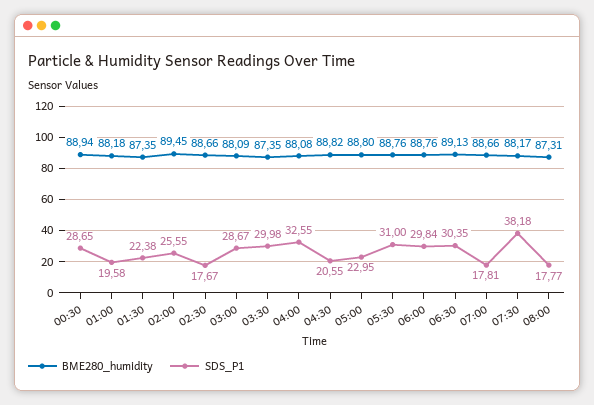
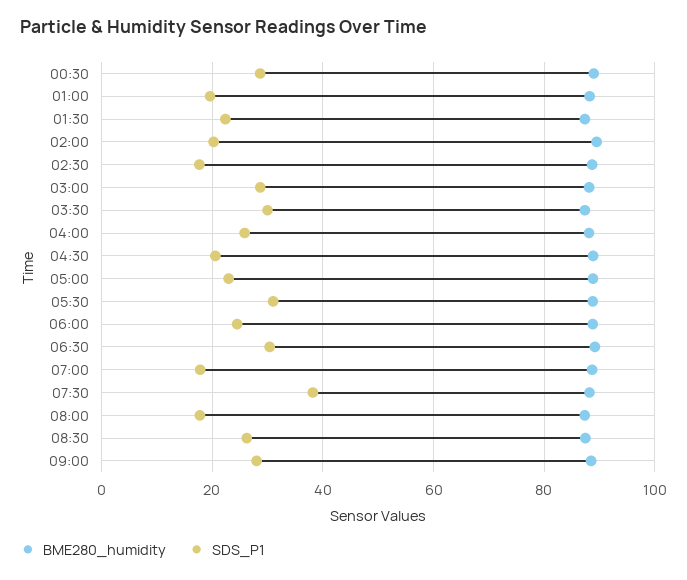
SDS_P1, 02:00: 25.55 -> 20
SDS_P1, 04:00: 32.55 -> 26
SDS_P1, 06:00: 29.84 -> 24
BME280_humidity, 08:30: none -> 88
SDS_P1, 08:30: none -> 26
BME280_humidity, 09:00: none -> 88
SDS_P1, 09:00: none -> 28

